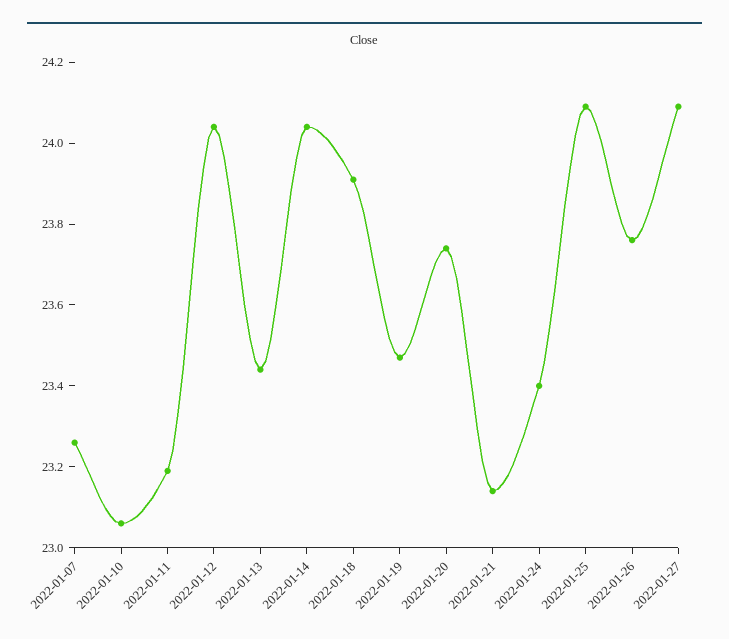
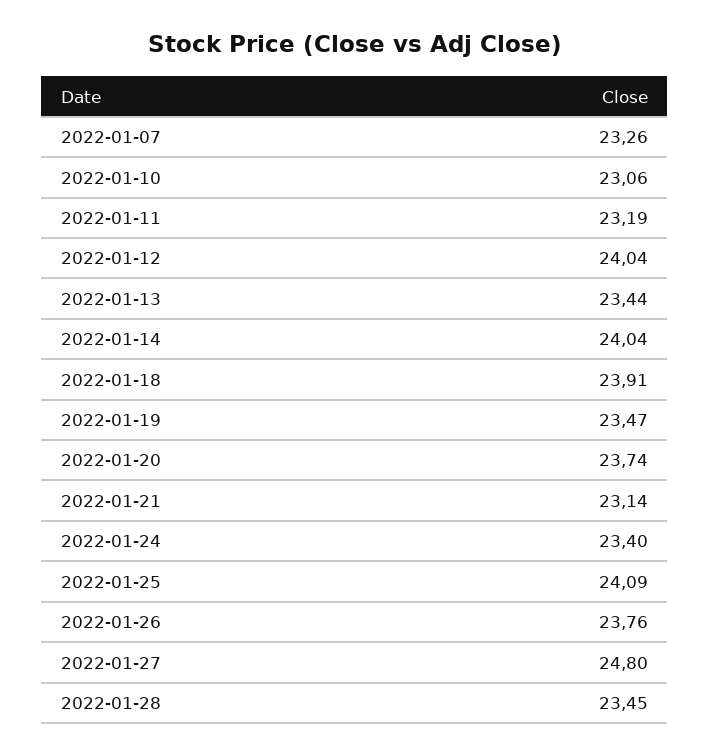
2022-01-27: 24.1 -> 24.8
2022-01-28: none -> 23.45

